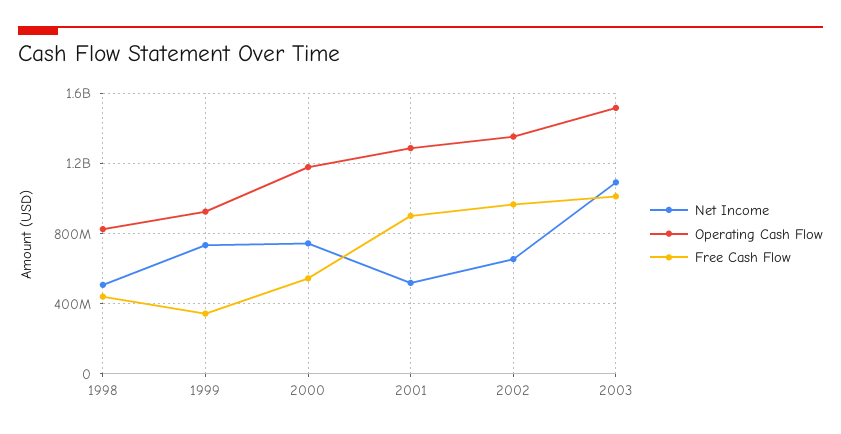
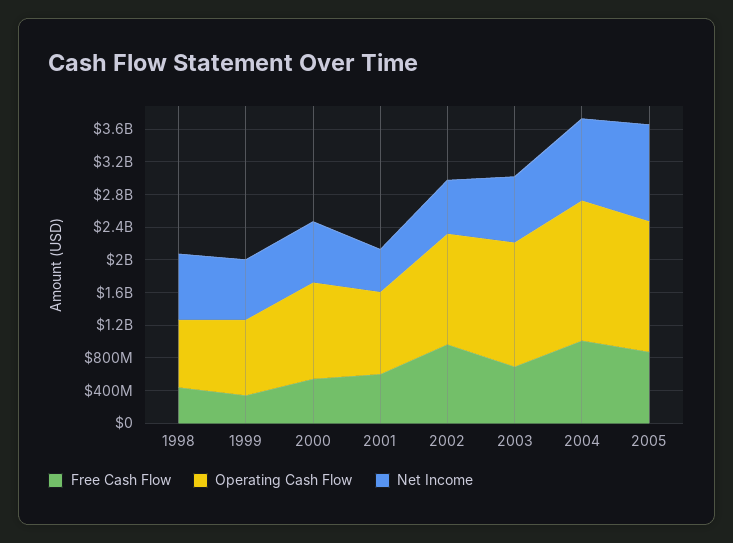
Net Income, 1998: 500000000 -> 800000000
Operating Cash Flow, 2001: 1300000000 -> 1000000000
Free Cash Flow, 2001: 900000000 -> 600000000
Net Income, 2003: 1100000000 -> 800000000
Free Cash Flow, 2003: 1000000000 -> 700000000
Free Cash Flow, 2004: none -> 1000000000
Operating Cash Flow, 2004: none -> 1700000000
Net Income, 2004: none -> 1000000000
Free Cash Flow, 2005: none -> 900000000
Operating Cash Flow, 2005: none -> 1600000000
Net Income, 2005: none -> 1200000000

